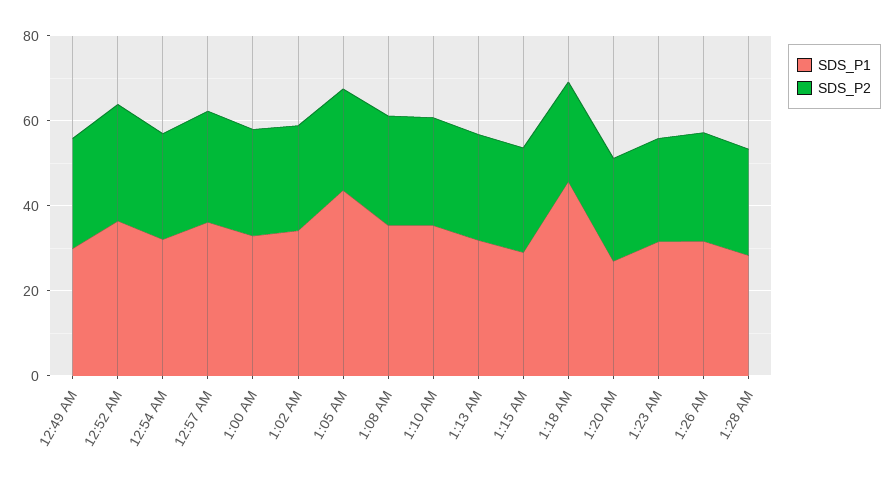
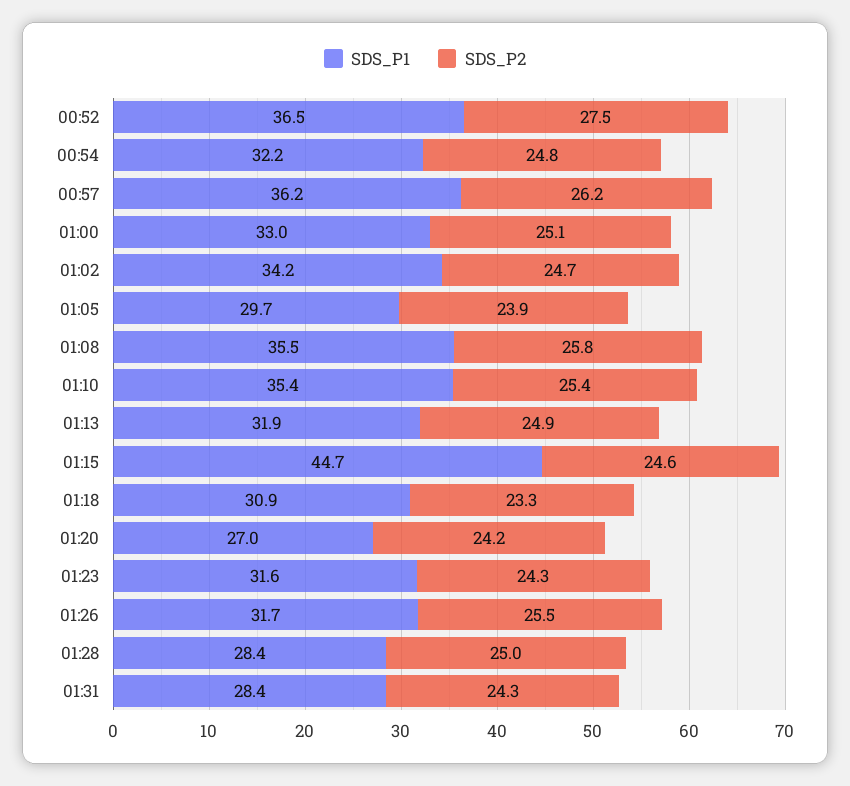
SDS_P1, 12:49 AM: 30 -> none
SDS_P2, 12:49 AM: 25 -> none
SDS_P1, 1:05 AM: 45 -> 29.7
SDS_P1, 1:15 AM: 30 -> 44.7
SDS_P1, 1:18 AM: 45 -> 30.9
SDS_P1, 01:31: none -> 28.4
SDS_P2, 01:31: none -> 24.3

